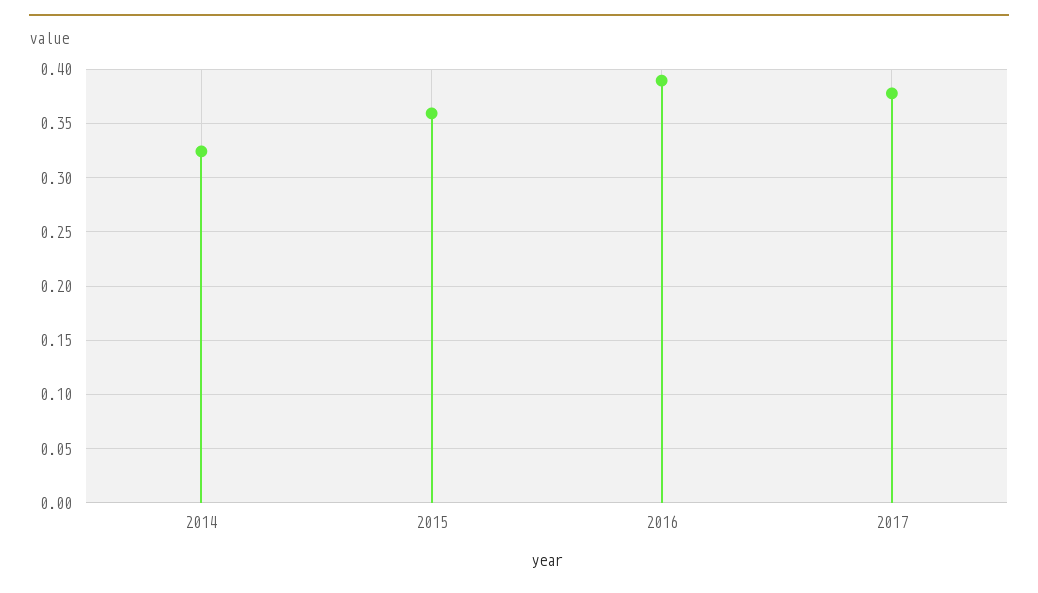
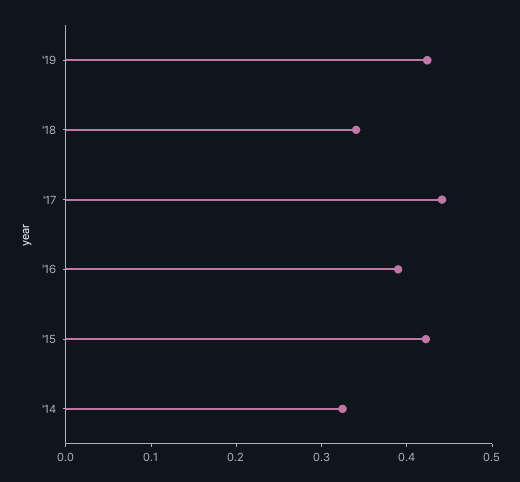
2015: 0.36 -> 0.42
2017: 0.38 -> 0.44
'19: none -> 0.42
'18: none -> 0.34

